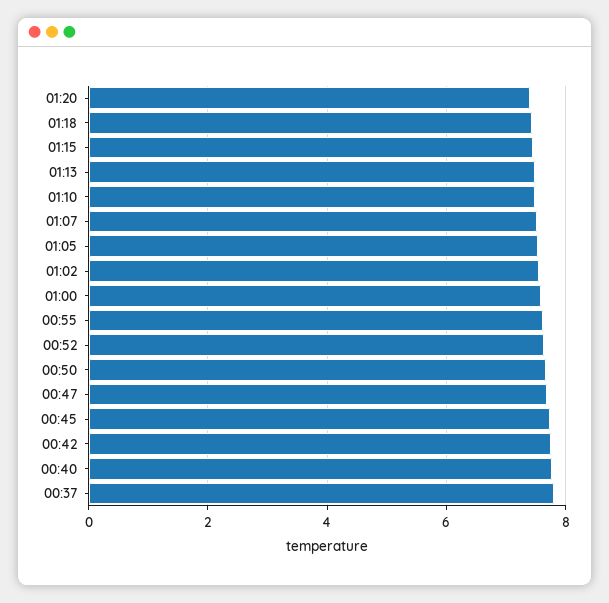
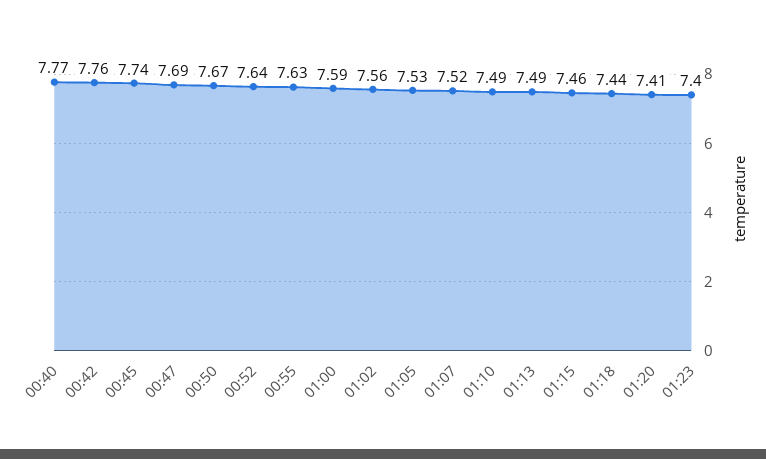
00:37: 7.8 -> none
01:23: none -> 7.4

